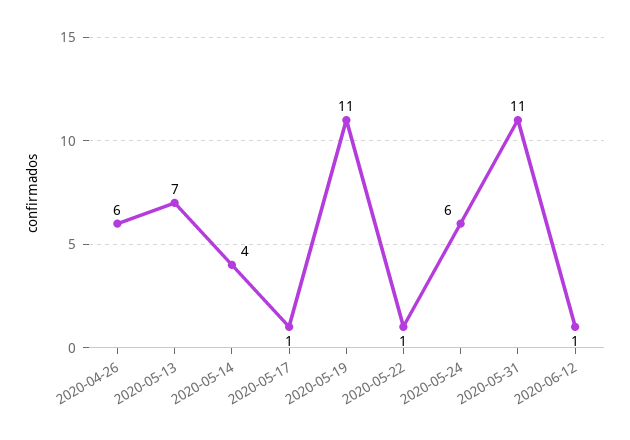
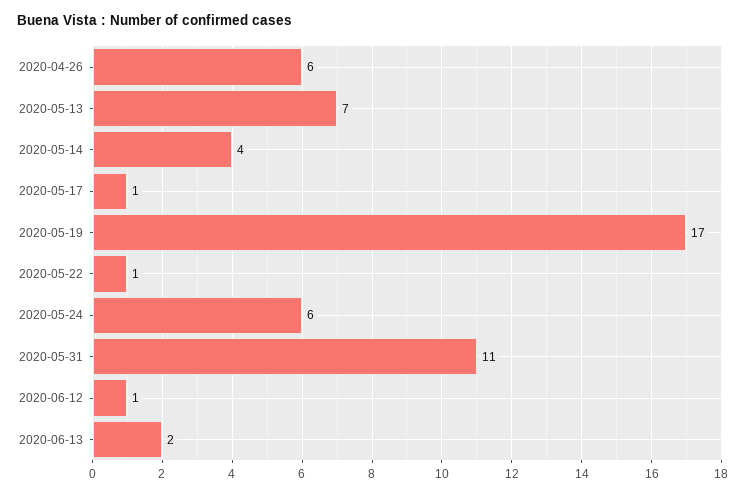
2020-05-19: 11 -> 17
2020-06-13: none -> 2

